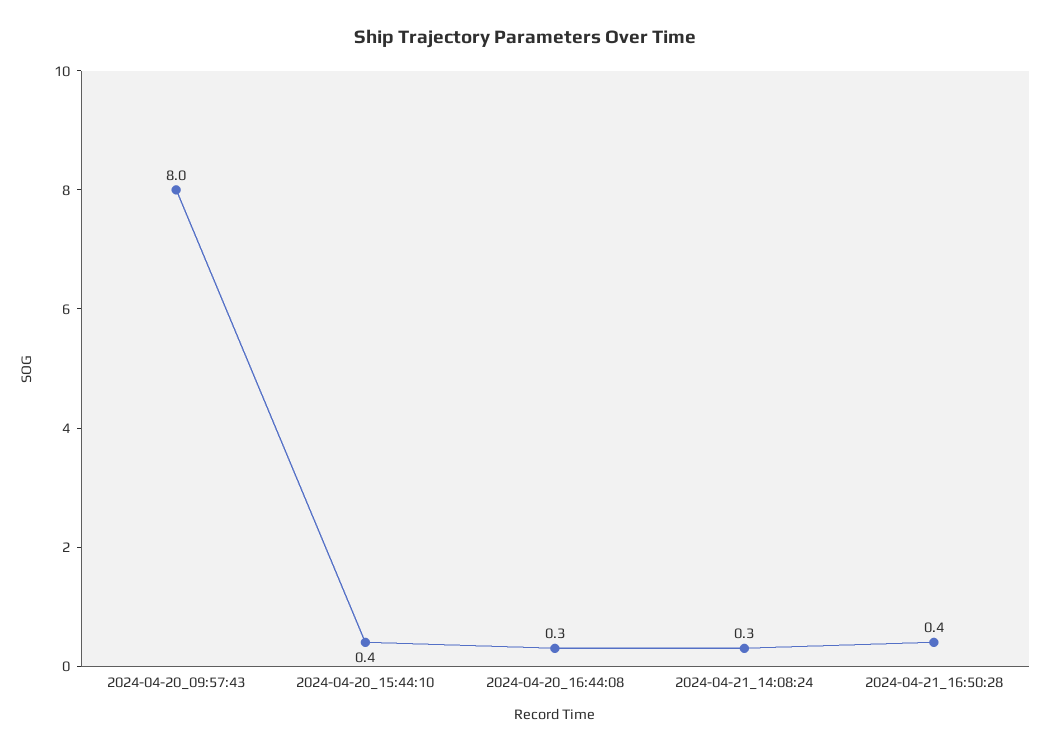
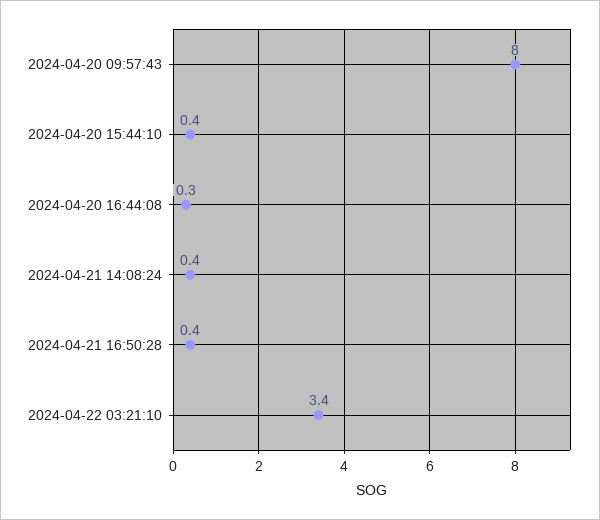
2024-04-21_14:08:24: 0.3 -> 0.4
2024-04-22 03:21:10: none -> 3.4

